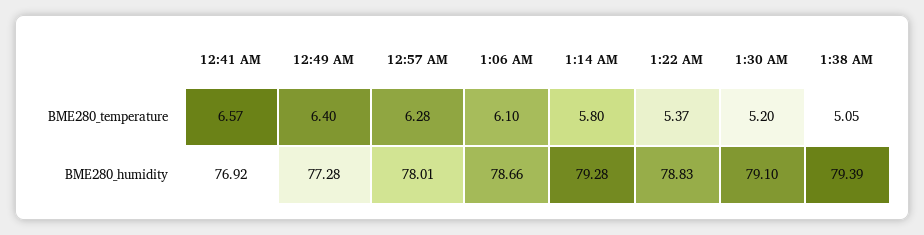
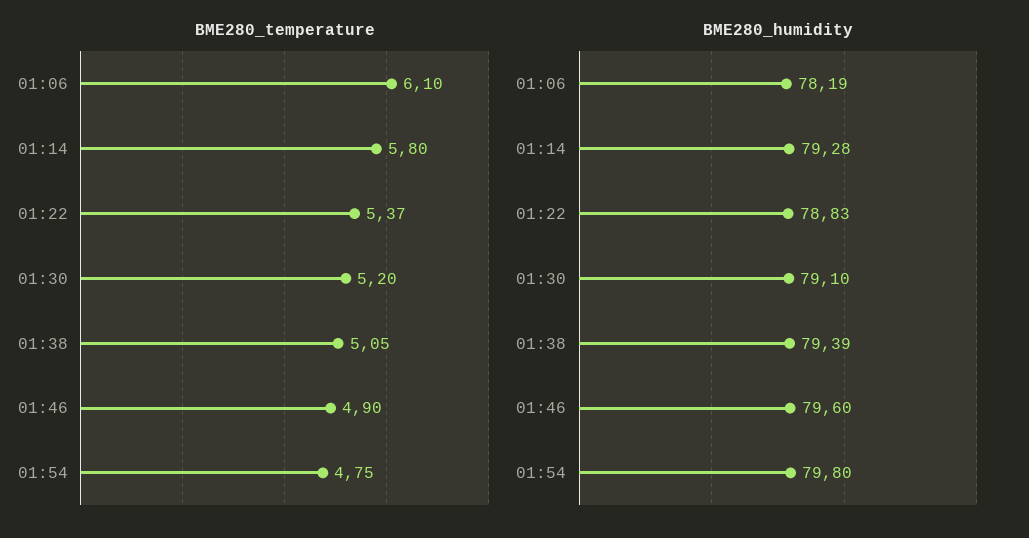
BME280_temperature, 12:41 AM: 6.57 -> none
BME280_temperature, 12:49 AM: 6.4 -> none
BME280_temperature, 12:57 AM: 6.28 -> none
BME280_humidity, 12:41 AM: 76.92 -> none
BME280_humidity, 12:49 AM: 77.28 -> none
BME280_humidity, 12:57 AM: 78.01 -> none
BME280_humidity, 1:06 AM: 78.66 -> 78.19
BME280_temperature, 01:46: none -> 4.9
BME280_temperature, 01:54: none -> 4.75
BME280_humidity, 01:46: none -> 79.6
BME280_humidity, 01:54: none -> 79.8

